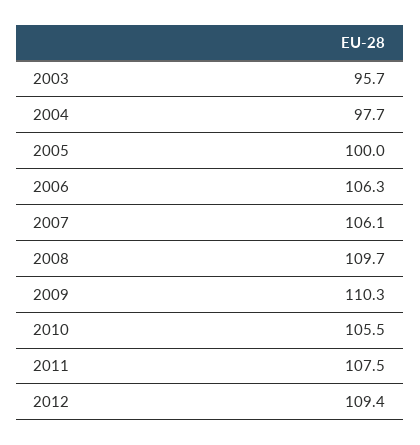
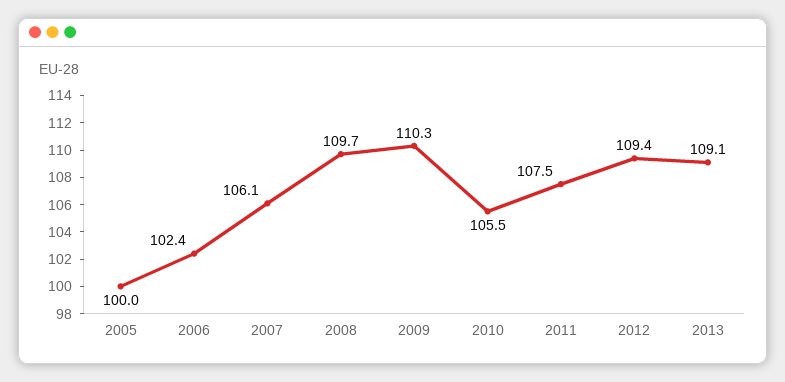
2003: 95.7 -> none
2004: 97.7 -> none
2006: 106.3 -> 102.4
2013: none -> 109.1

